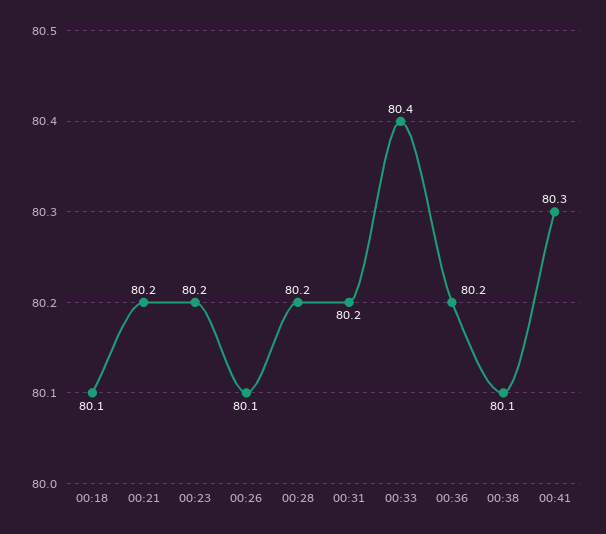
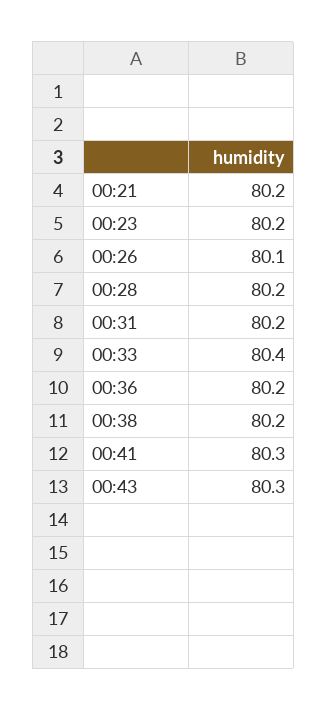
00:18: 80.1 -> none
00:38: 80.1 -> 80.2
00:43: none -> 80.3

